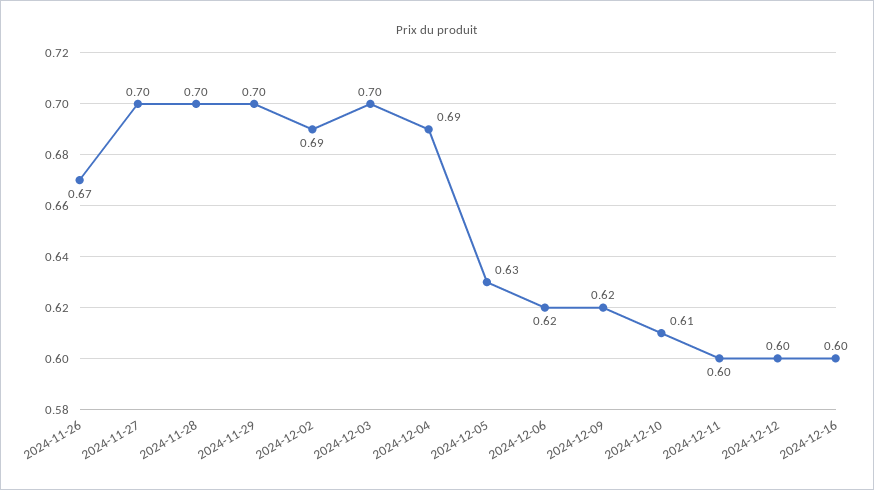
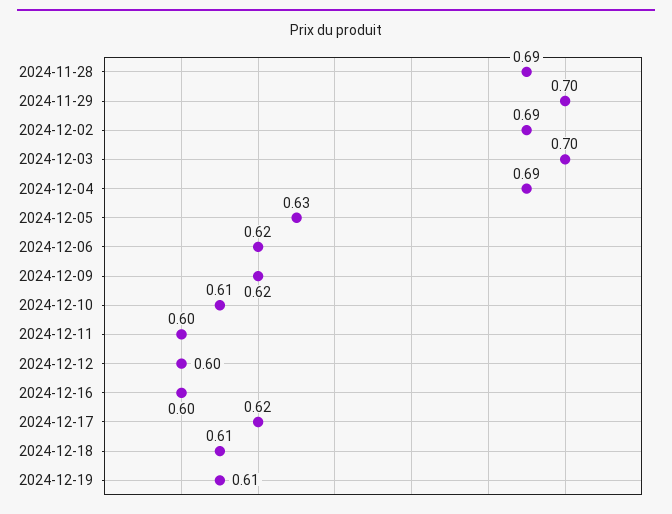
2024-11-26: 0.67 -> none
2024-11-27: 0.7 -> none
2024-11-28: 0.7 -> 0.69
2024-12-17: none -> 0.62
2024-12-18: none -> 0.61
2024-12-19: none -> 0.61

